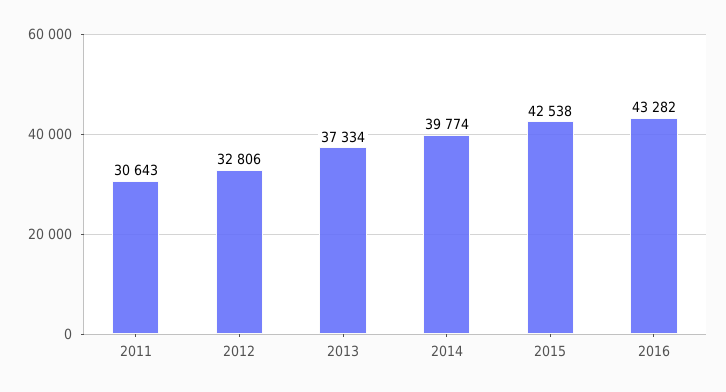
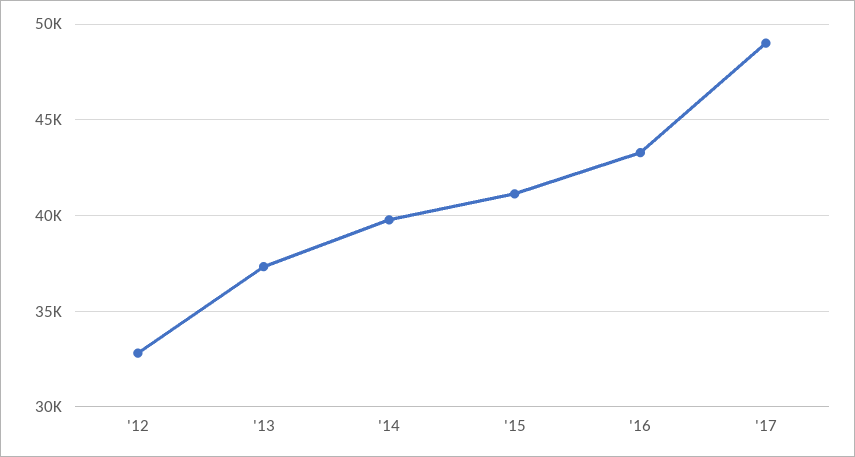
2011: 30643 -> none
2015: 42538 -> 41000
'17: none -> 49000

